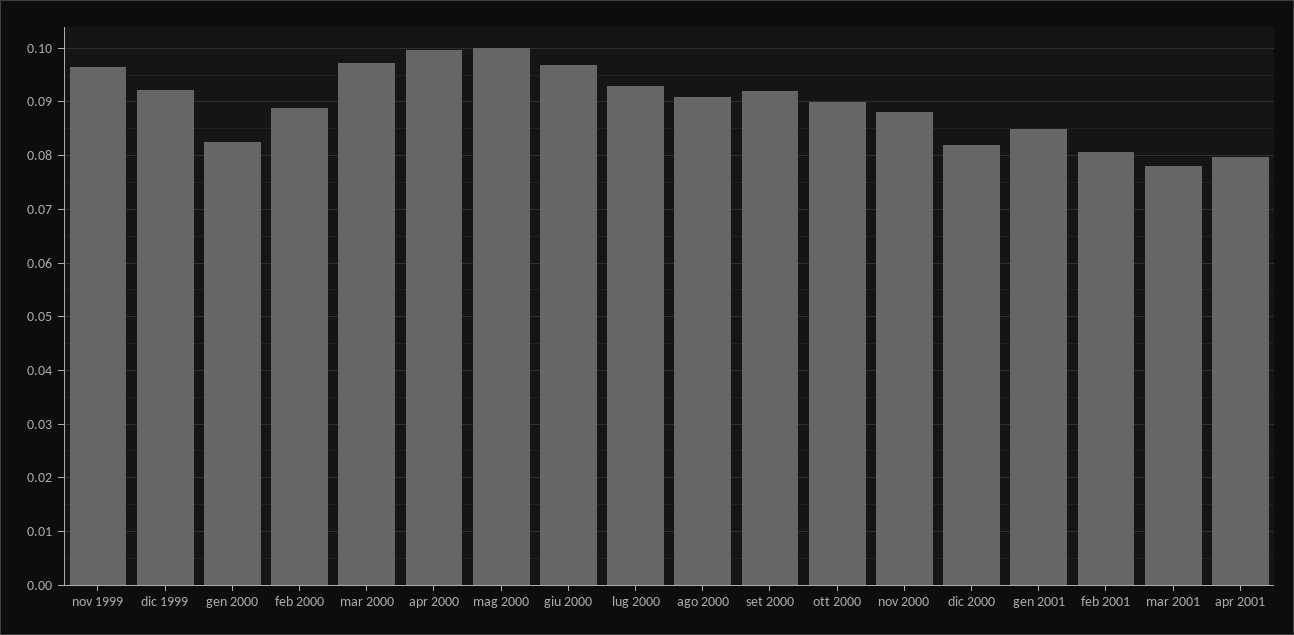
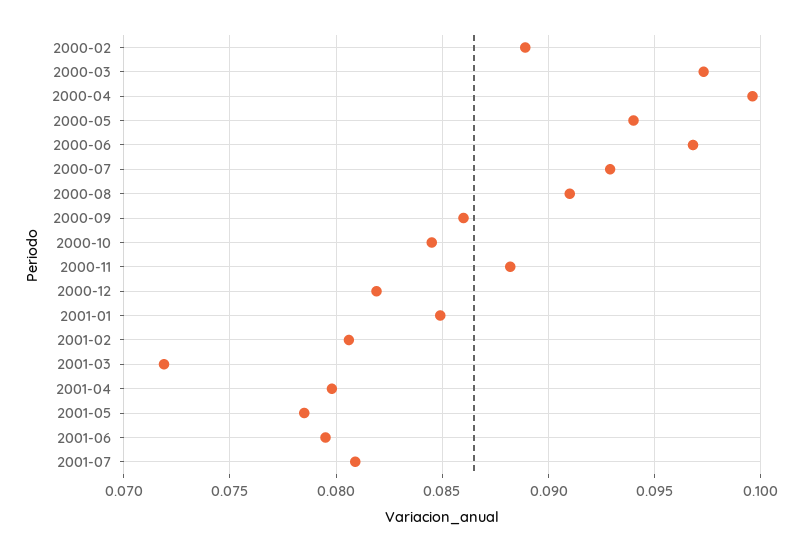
nov 1999: 0.096 -> none
dic 1999: 0.092 -> none
gen 2000: 0.082 -> none
mag 2000: 0.1 -> 0.094
set 2000: 0.092 -> 0.086
ott 2000: 0.09 -> 0.0845
mar 2001: 0.078 -> 0.072
2001-05: none -> 0.0785
2001-06: none -> 0.0795
2001-07: none -> 0.081

